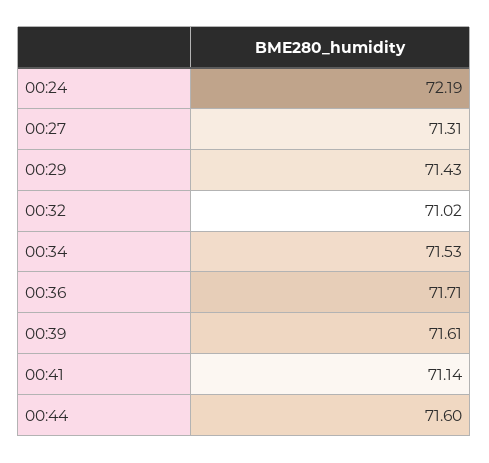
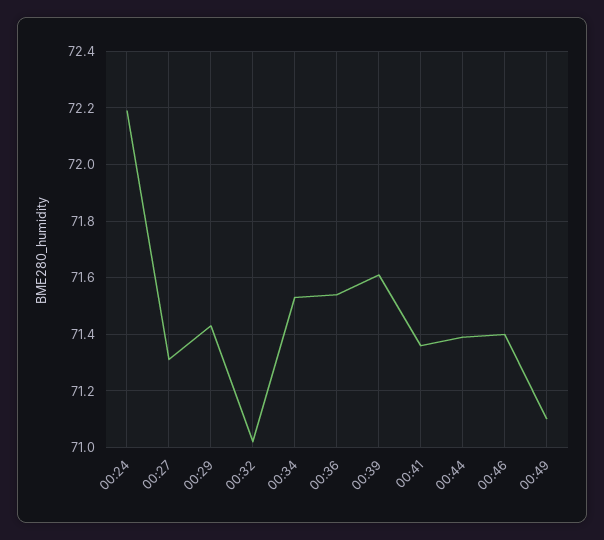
00:36: 71.71 -> 71.55
00:41: 71.14 -> 71.35
00:44: 71.6 -> 71.4
00:46: none -> 71.4
00:49: none -> 71.1

